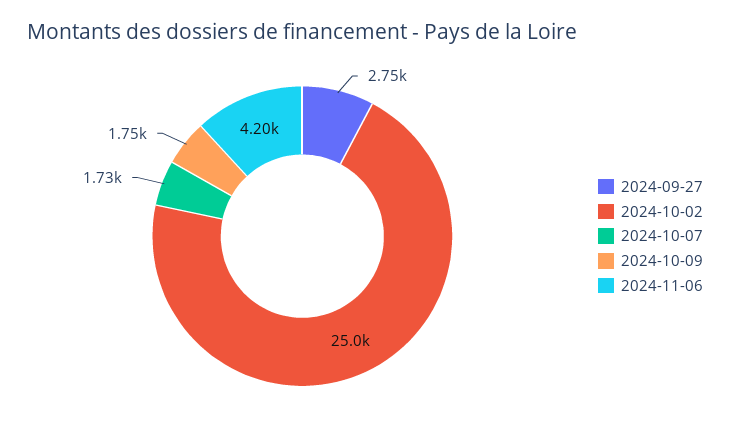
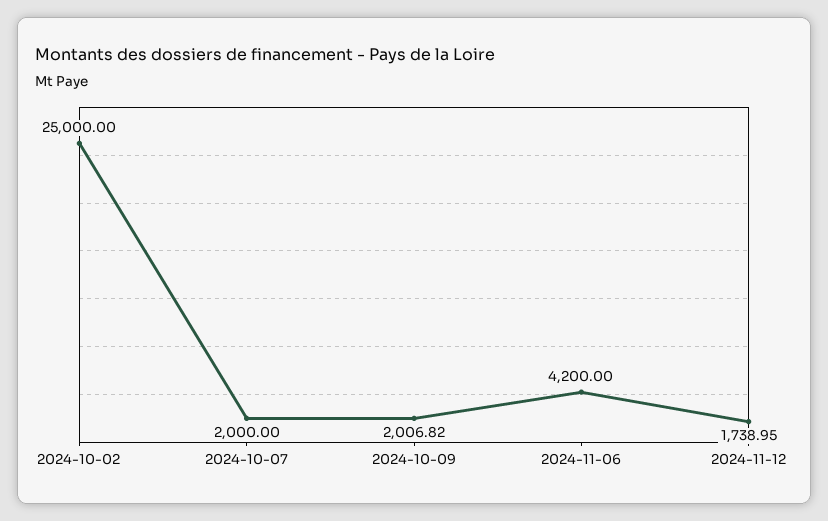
2024-09-27: 2750 -> none
2024-10-07: 1730 -> 2000
2024-10-09: 1750 -> 2006.82
2024-11-12: none -> 1738.95

